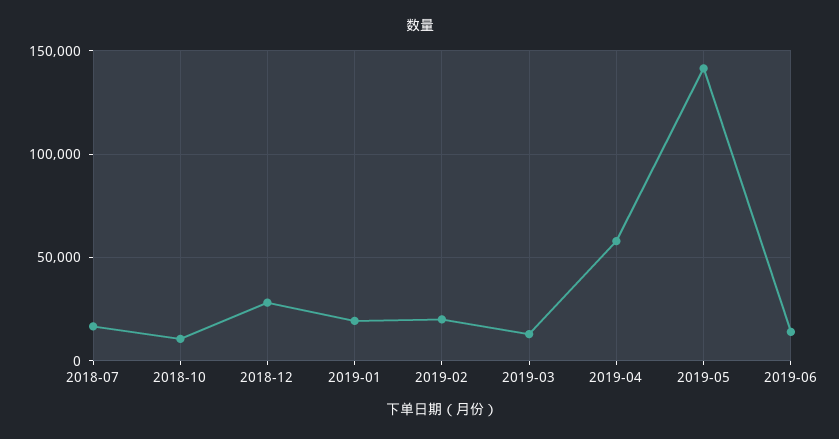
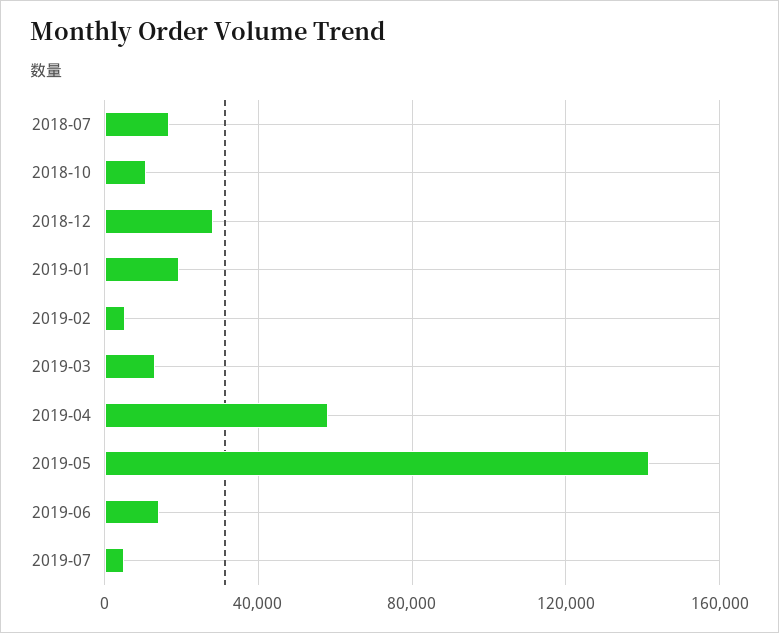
2019-02: 20000 -> 5000
2019-07: none -> 5000

